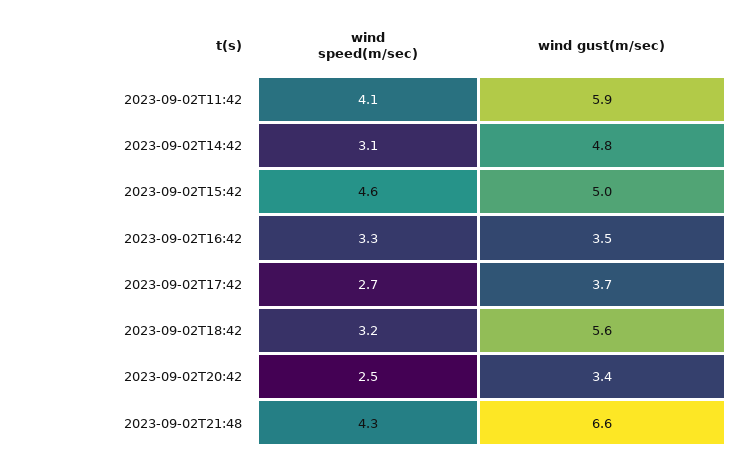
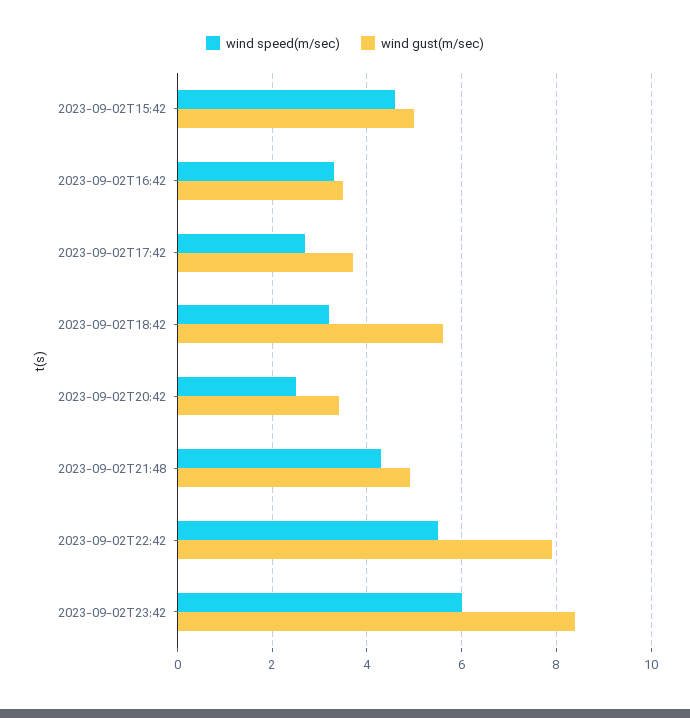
wind speed(m/sec), 2023-09-02T11:42: 4.1 -> none
wind gust(m/sec), 2023-09-02T11:42: 5.9 -> none
wind speed(m/sec), 2023-09-02T14:42: 3.1 -> none
wind gust(m/sec), 2023-09-02T14:42: 4.8 -> none
wind gust(m/sec), 2023-09-02T21:48: 6.6 -> 5
wind speed(m/sec), 2023-09-02T22:42: none -> 5.5
wind gust(m/sec), 2023-09-02T22:42: none -> 8
wind speed(m/sec), 2023-09-02T23:42: none -> 6
wind gust(m/sec), 2023-09-02T23:42: none -> 8.5

